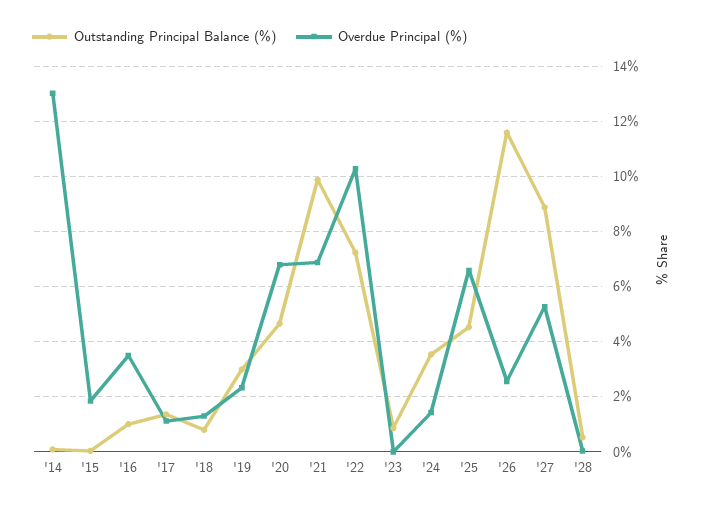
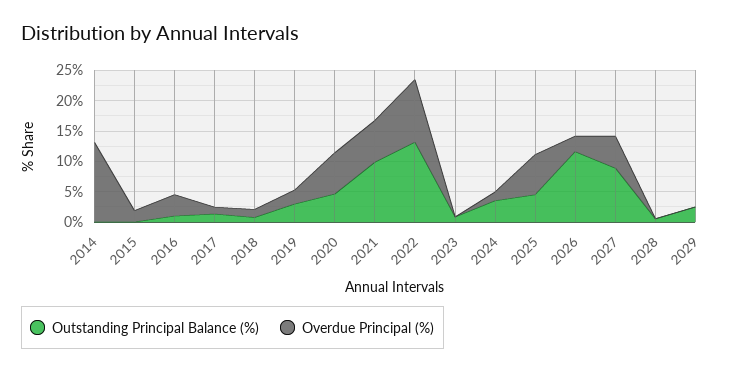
Outstanding Principal Balance (%), '22: 7.25 -> 12.5
Outstanding Principal Balance (%), 2029: none -> 2.5
Overdue Principal (%), 2029: none -> 0

